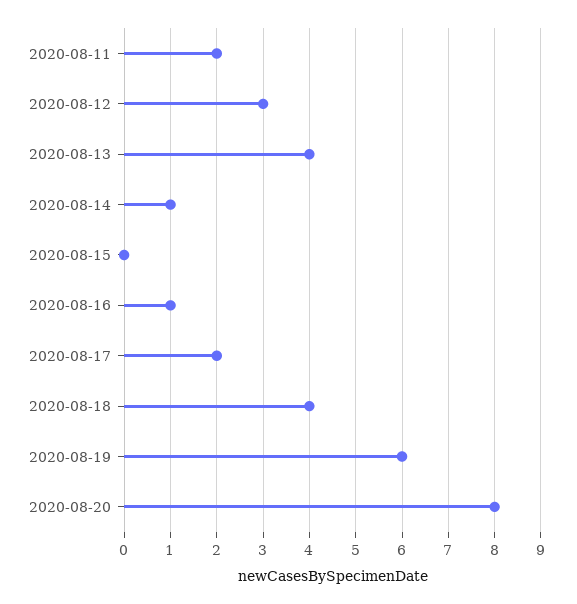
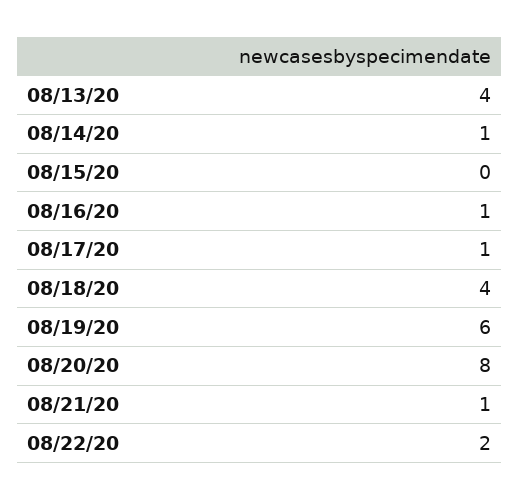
2020-08-11: 2 -> none
2020-08-12: 3 -> none
2020-08-17: 2 -> 1
08/21/20: none -> 1
08/22/20: none -> 2

